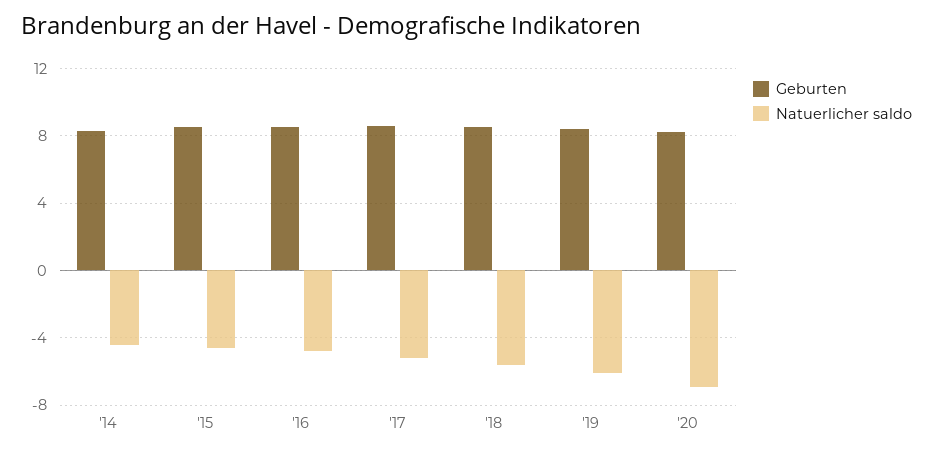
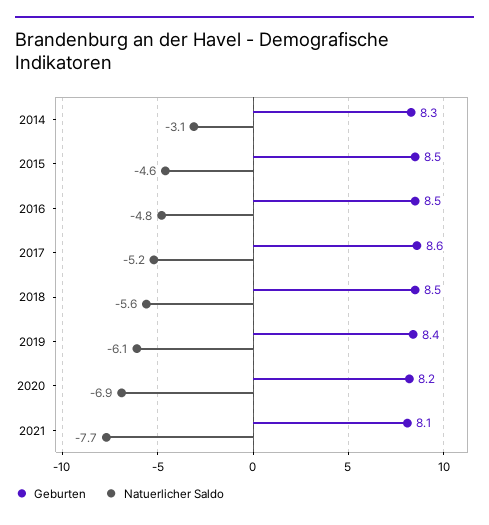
Natuerlicher saldo, '14: -4.5 -> -3.1
Geburten, 2021: none -> 8.1
Natuerlicher saldo, 2021: none -> -7.7

